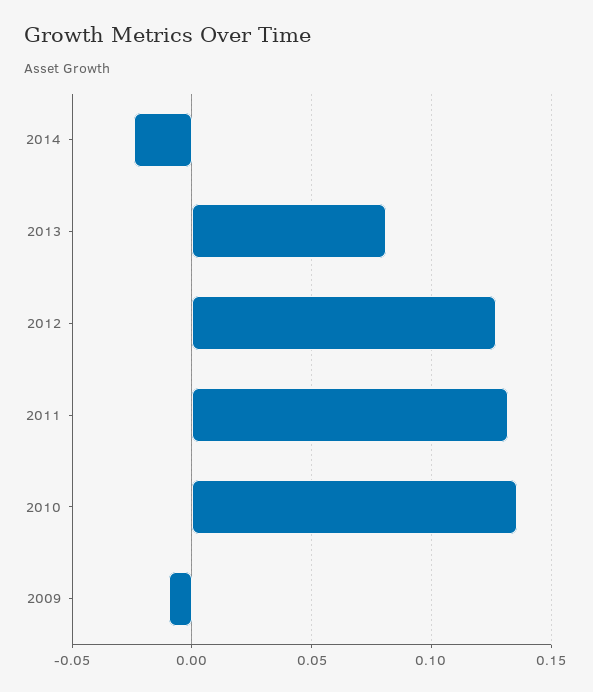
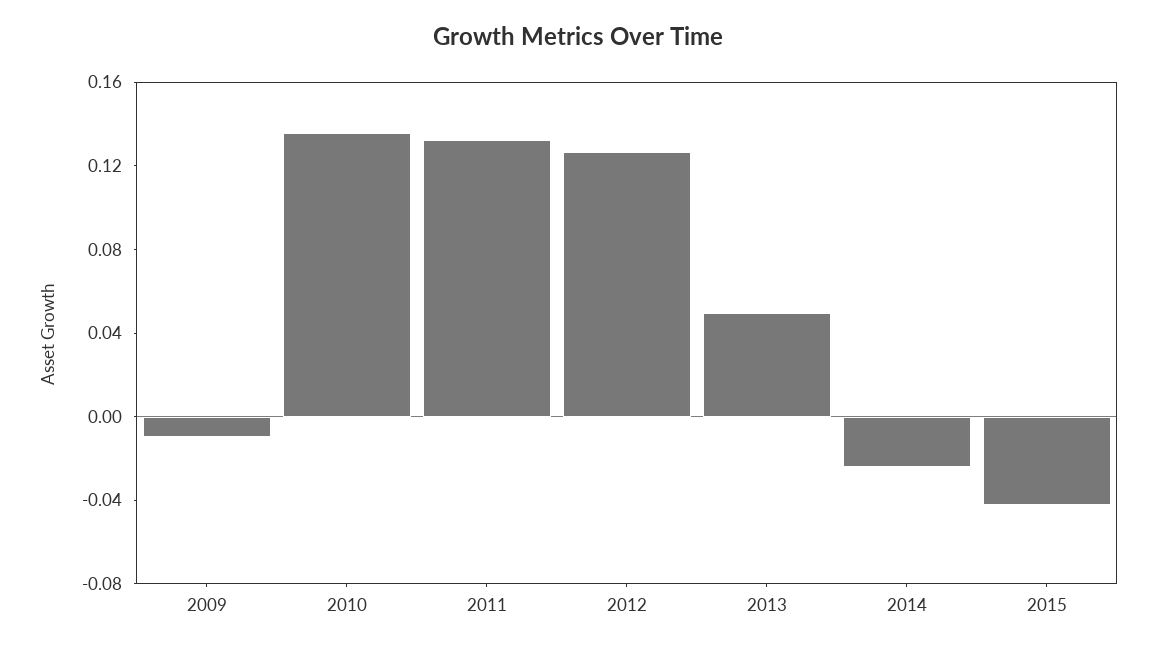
2013: 0.08 -> 0.05
2015: none -> -0.04

